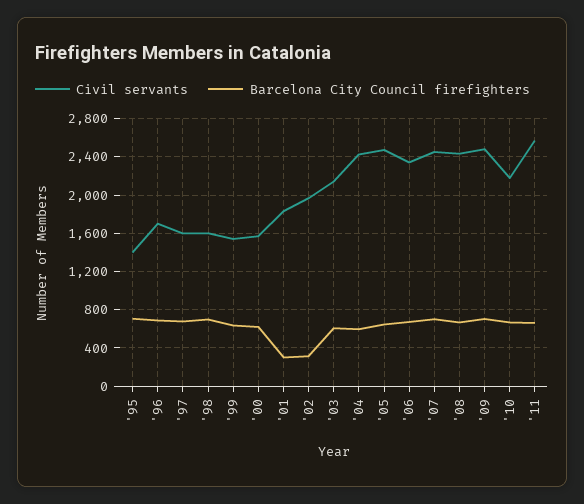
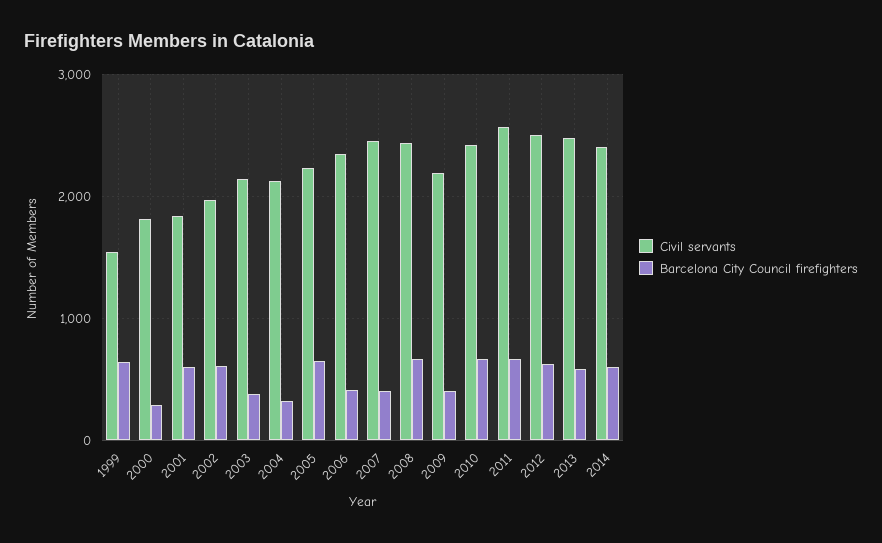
Civil servants, '95: 1400 -> none
Barcelona City Council firefighters, '95: 700 -> none
Civil servants, '96: 1700 -> none
Barcelona City Council firefighters, '96: 700 -> none
Civil servants, '97: 1600 -> none
Barcelona City Council firefighters, '97: 700 -> none
Civil servants, '98: 1600 -> none
Barcelona City Council firefighters, '98: 700 -> none
Civil servants, '00: 1600 -> 1800
Barcelona City Council firefighters, '00: 600 -> 300
Barcelona City Council firefighters, '01: 300 -> 600
Barcelona City Council firefighters, '02: 300 -> 600
Barcelona City Council firefighters, '03: 600 -> 400
Civil servants, '04: 2400 -> 2100
Barcelona City Council firefighters, '04: 600 -> 300
Civil servants, '05: 2500 -> 2200
Barcelona City Council firefighters, '06: 700 -> 400
Barcelona City Council firefighters, '07: 700 -> 400
Civil servants, '09: 2500 -> 2200
Barcelona City Council firefighters, '09: 700 -> 400
Civil servants, '10: 2200 -> 2400
Civil servants, 2012: none -> 2500
Barcelona City Council firefighters, 2012: none -> 600
Civil servants, 2013: none -> 2500
Barcelona City Council firefighters, 2013: none -> 600
Civil servants, 2014: none -> 2400
Barcelona City Council firefighters, 2014: none -> 600

